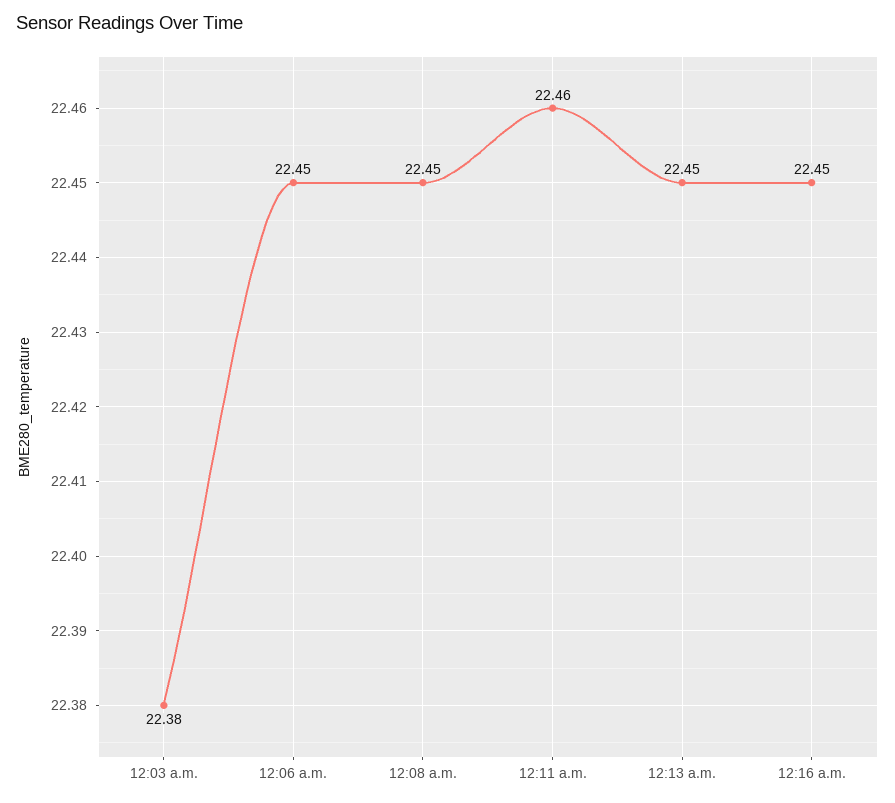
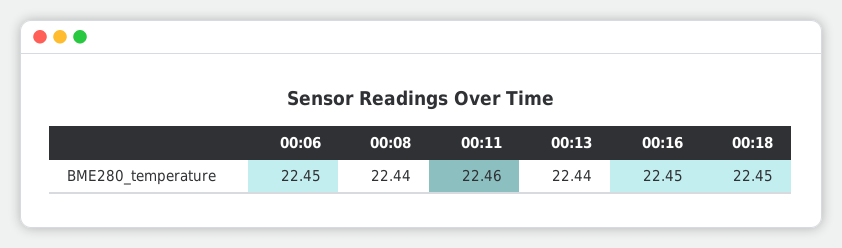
12:03 a.m.: 22.38 -> none
12:08 a.m.: 22.45 -> 22.44
12:13 a.m.: 22.45 -> 22.44
00:18: none -> 22.45

